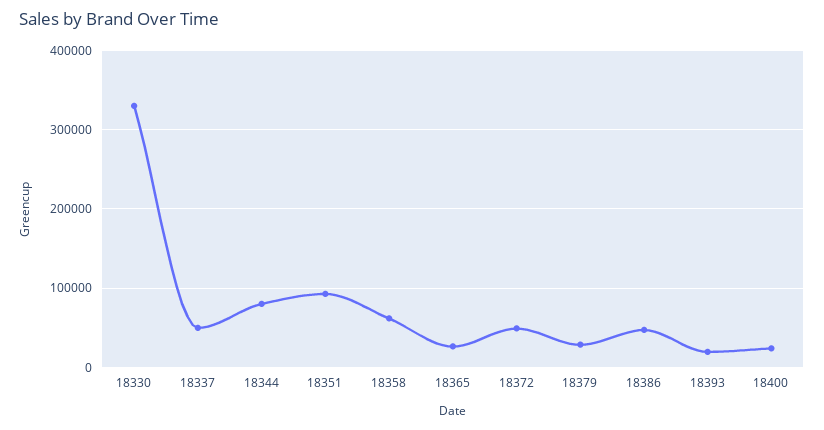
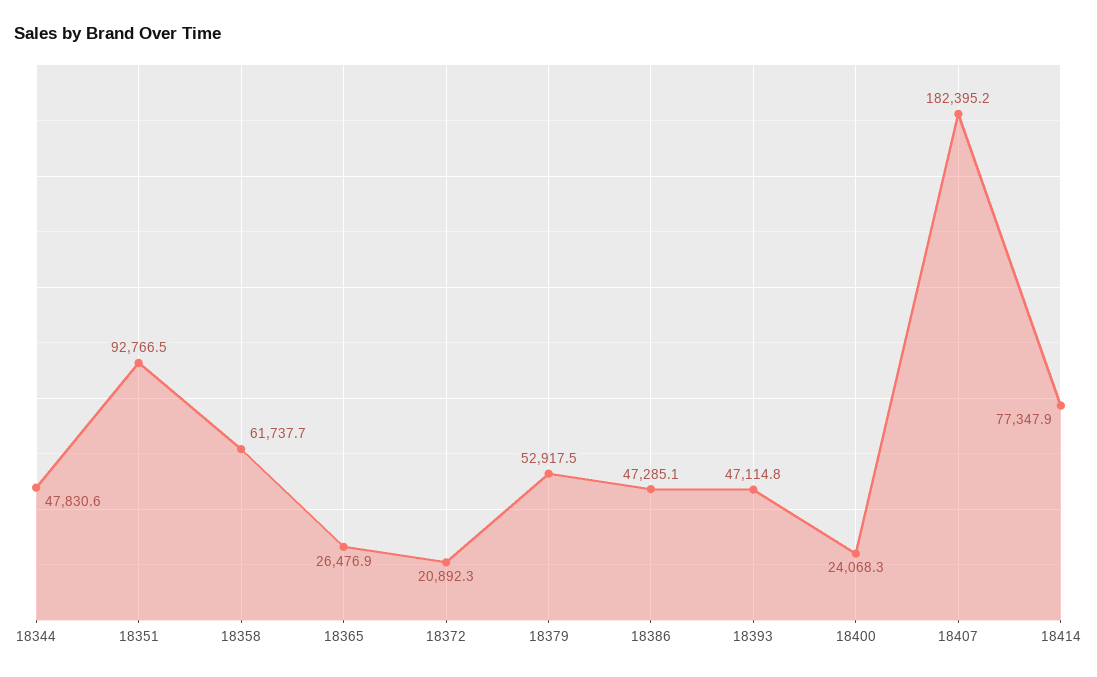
18330: 330000 -> none
18337: 50000 -> none
18344: 80000 -> 47830.6
18372: 50000 -> 20892.3
18379: 30000 -> 52917.5
18393: 20000 -> 47114.8
18407: none -> 182395.2
18414: none -> 77347.9

